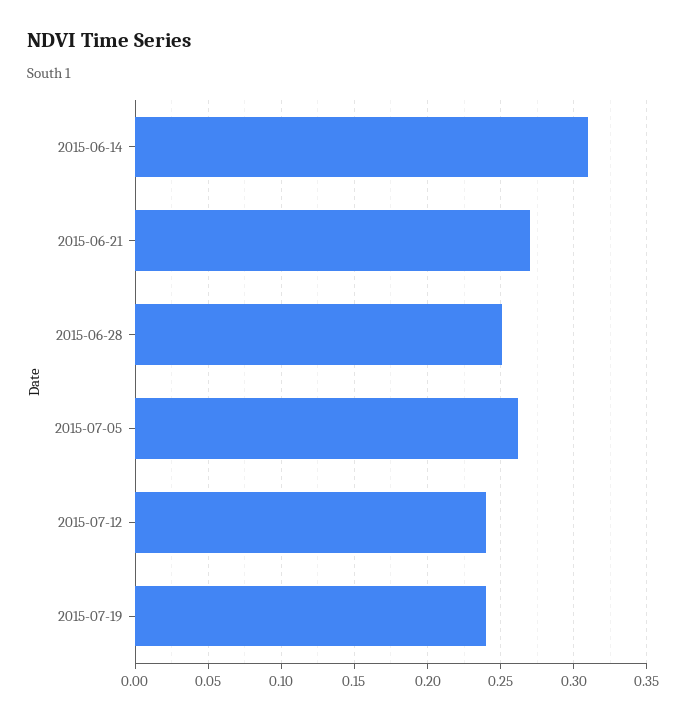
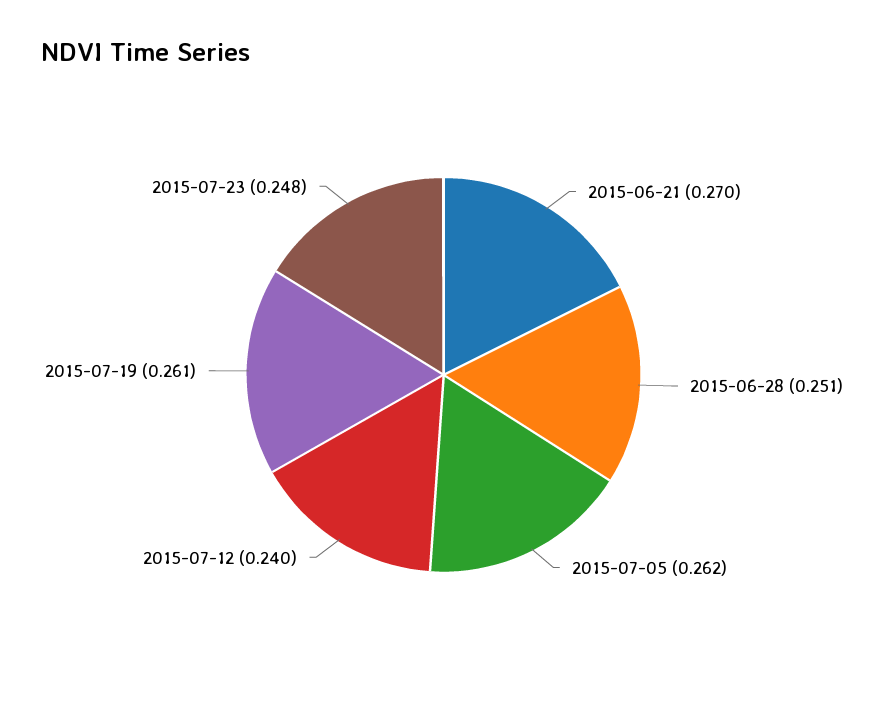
2015-06-14: 0.31 -> none
2015-07-19: 0.24 -> 0.261
2015-07-23: none -> 0.248

